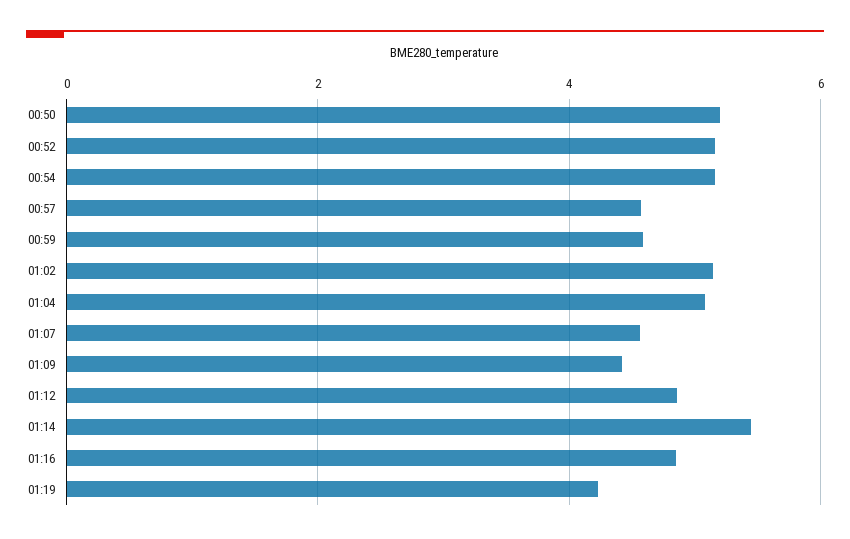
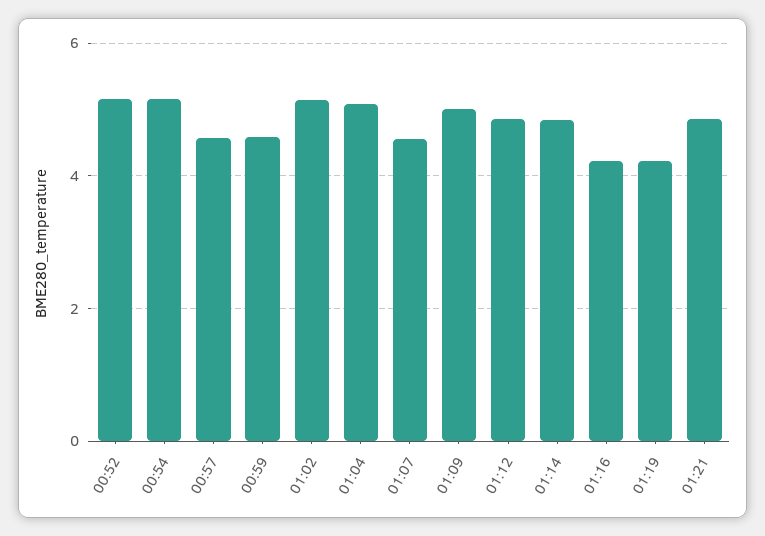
00:50: 5.2 -> none
01:09: 4.4 -> 5
01:14: 5.4 -> 4.8
01:16: 4.8 -> 4.2
01:21: none -> 4.8

